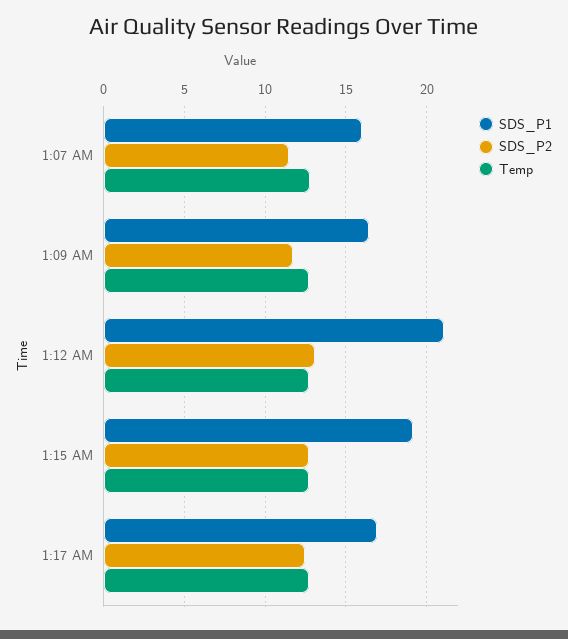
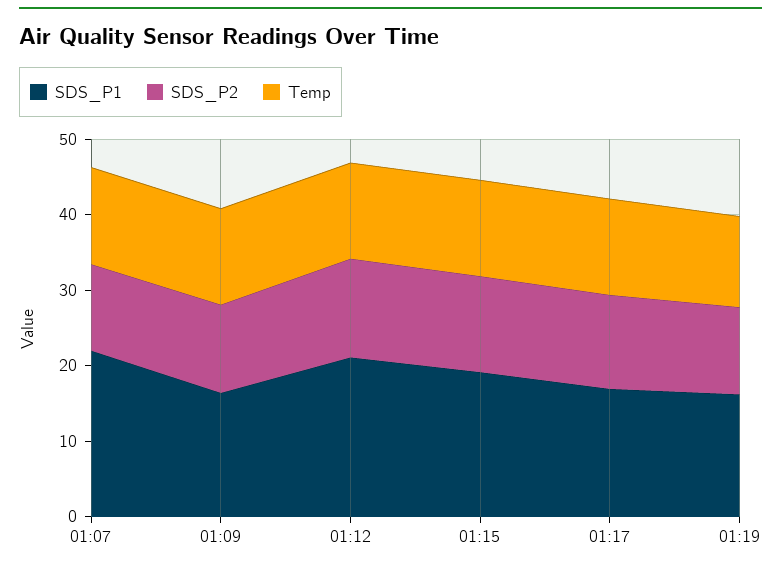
SDS_P1, 1:07 AM: 16 -> 22
SDS_P1, 01:19: none -> 16
SDS_P2, 01:19: none -> 12
Temp, 01:19: none -> 12

